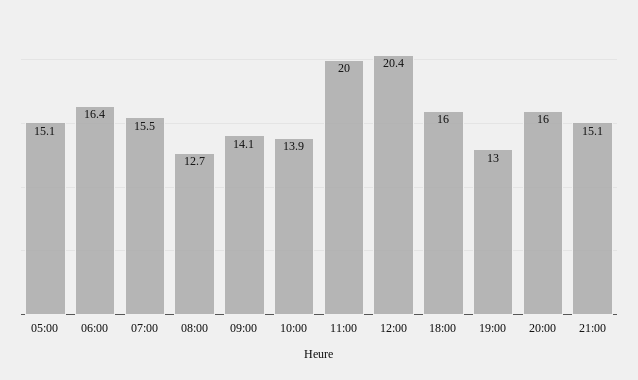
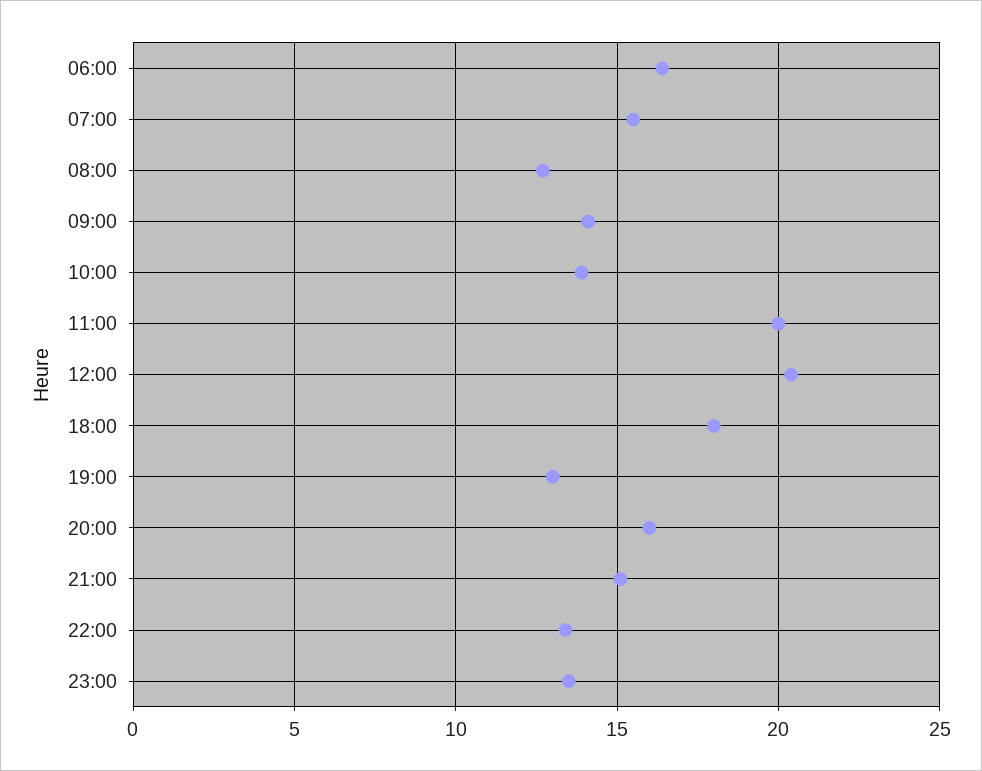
05:00: 15.1 -> none
18:00: 16 -> 18
22:00: none -> 13.5
23:00: none -> 13.5

